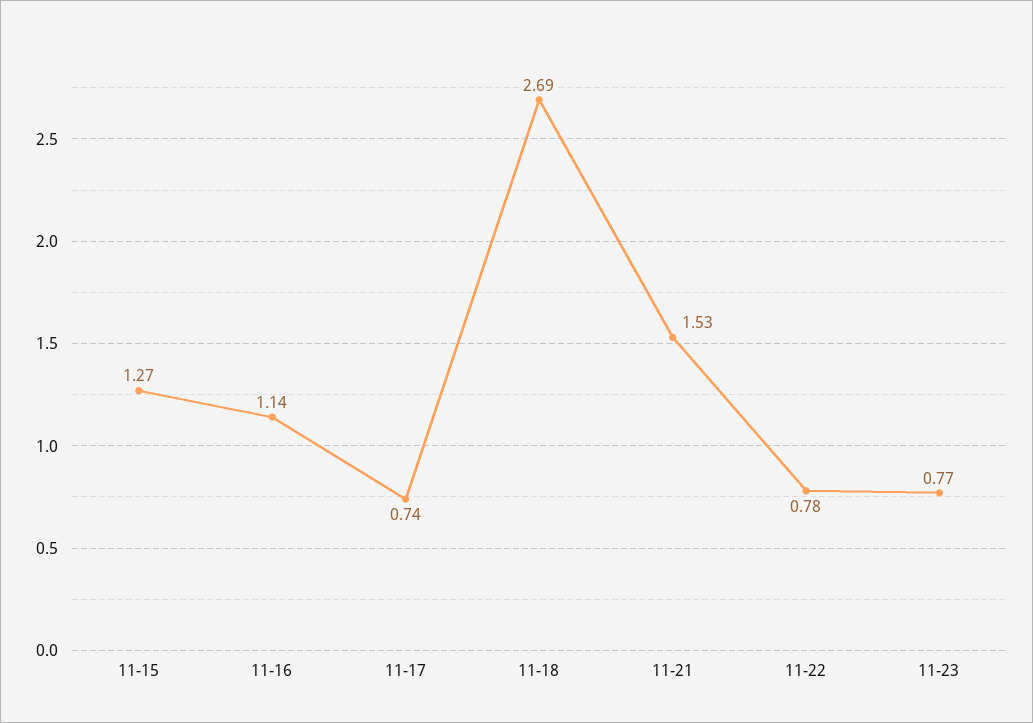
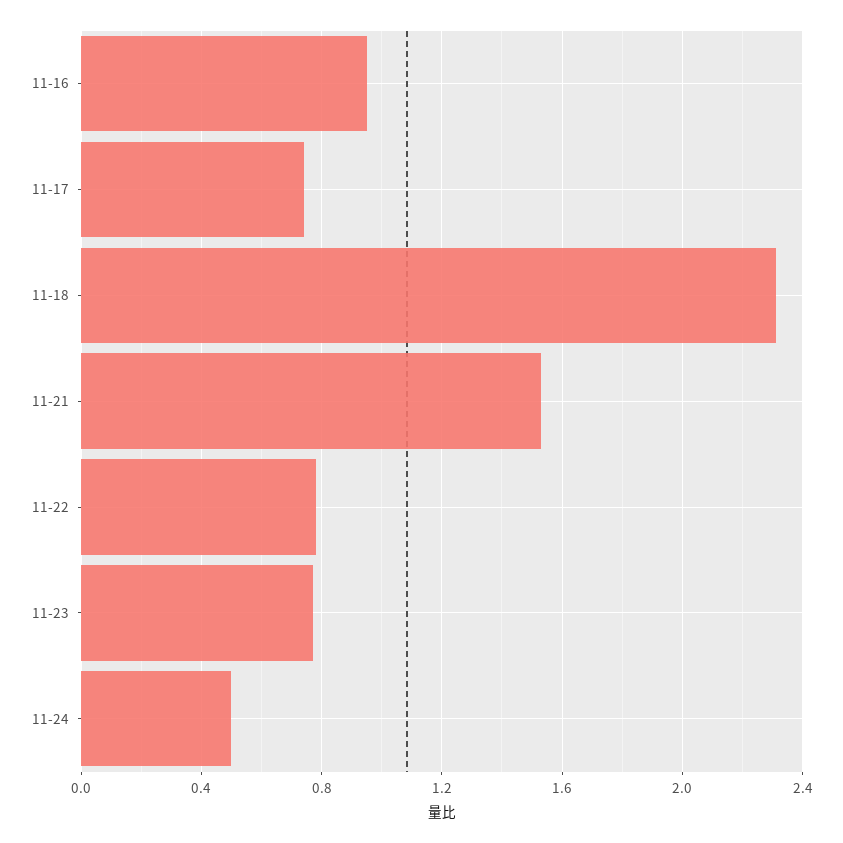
11-15: 1.27 -> none
11-16: 1.14 -> 0.95
11-18: 2.69 -> 2.3
11-24: none -> 0.5

